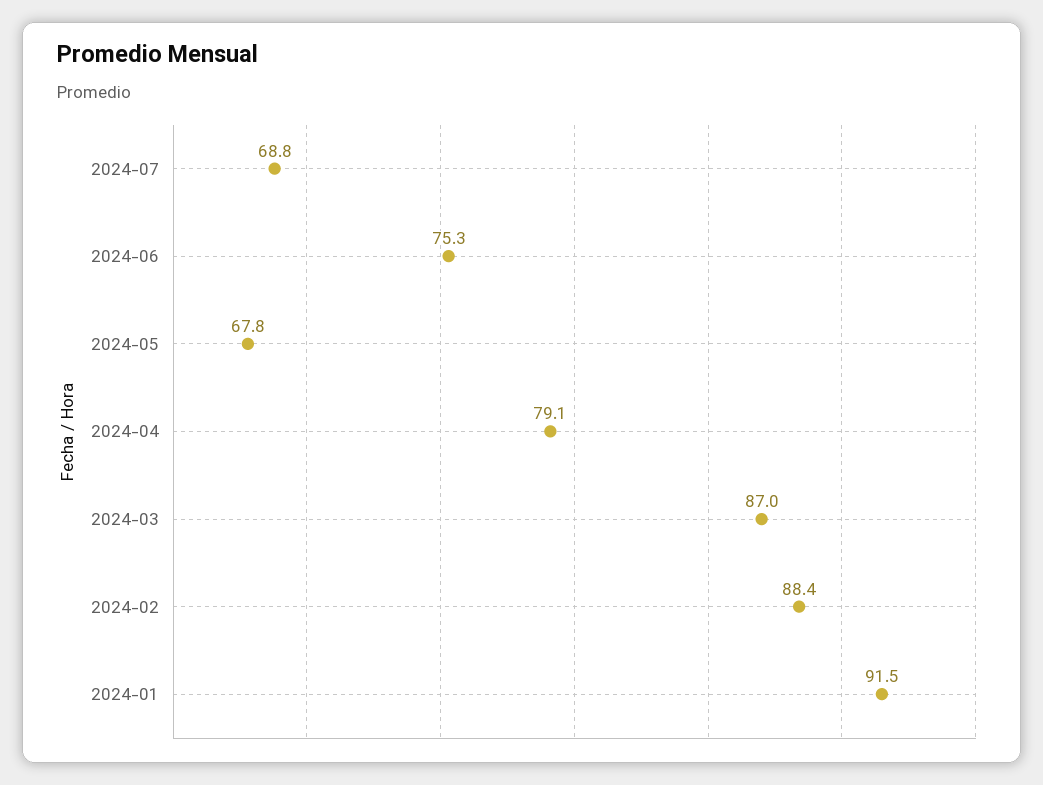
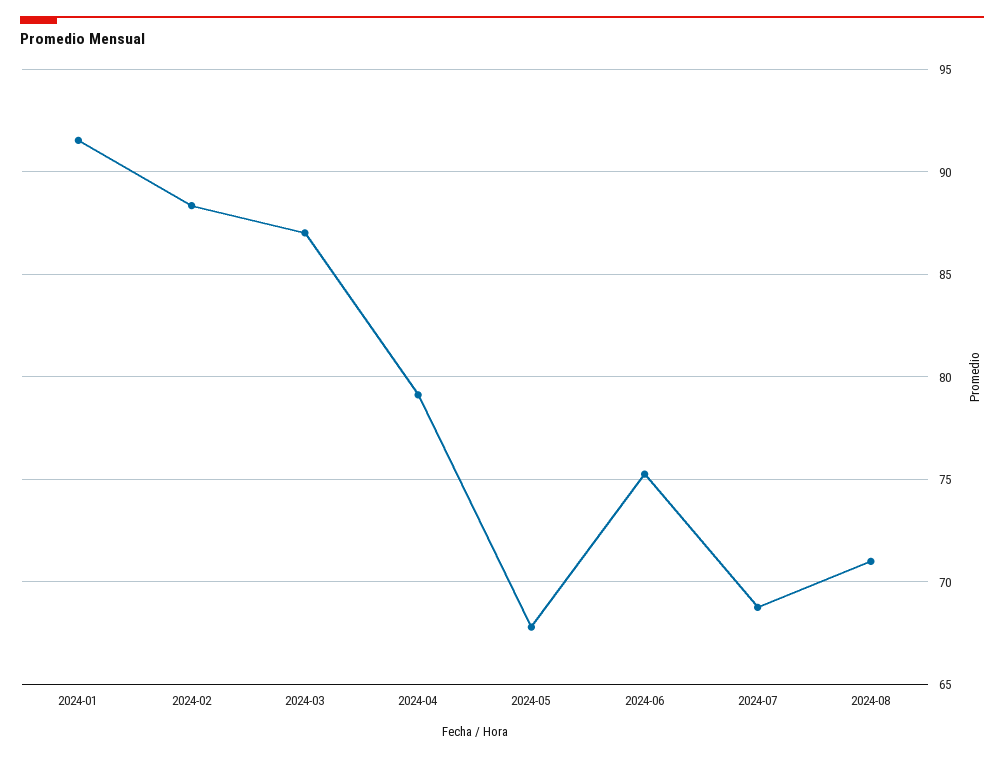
2024-08: none -> 71

